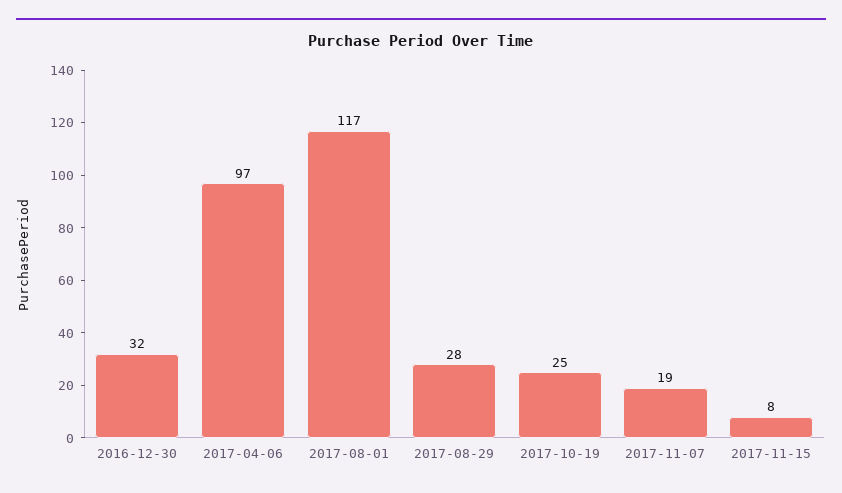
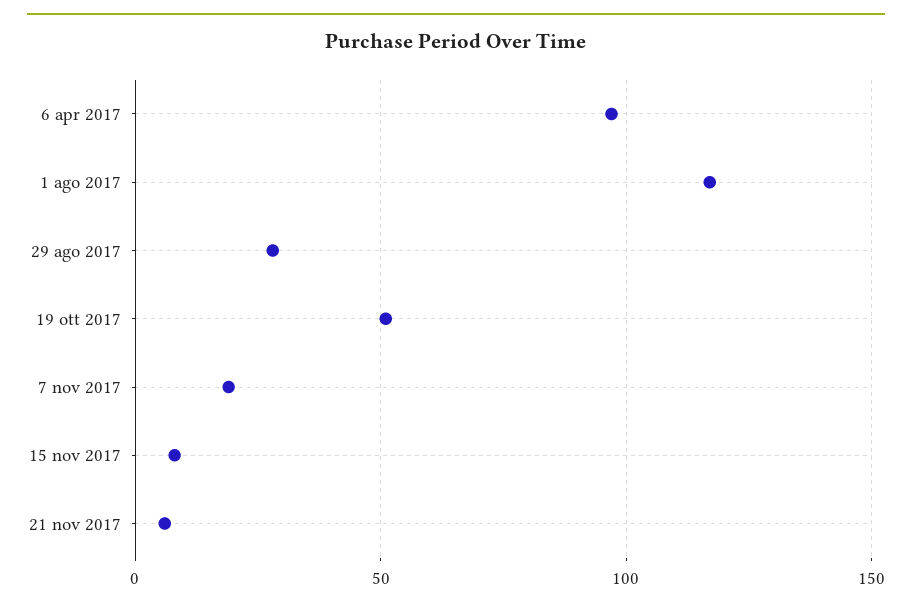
2016-12-30: 32 -> none
2017-10-19: 25 -> 50
21 nov 2017: none -> 5

